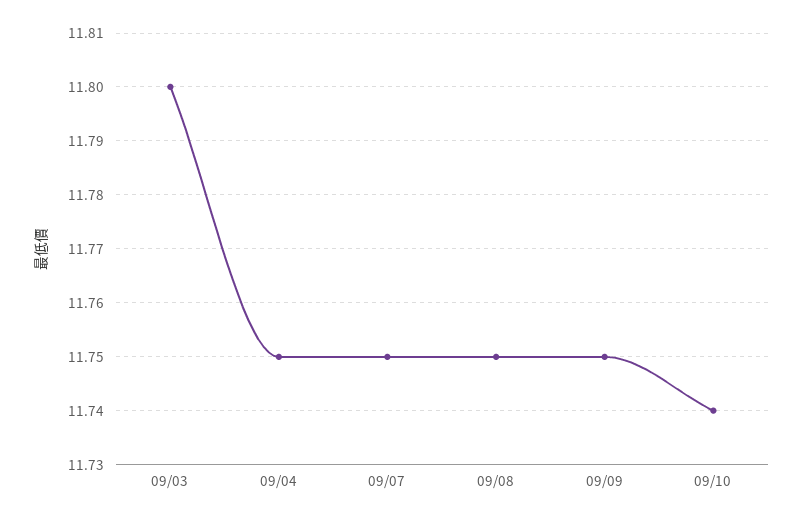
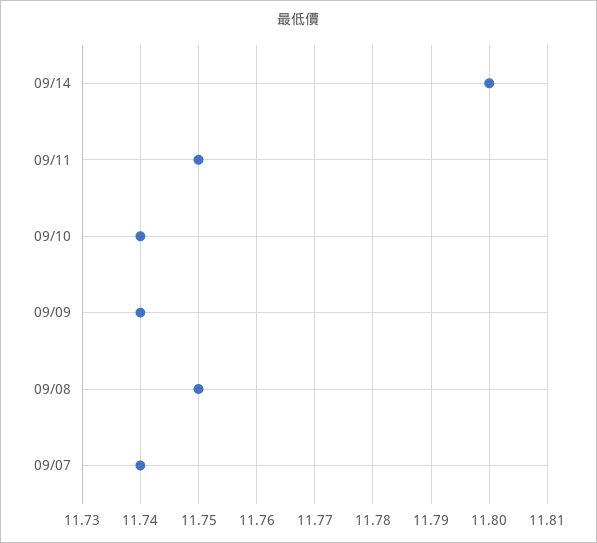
09/03: 11.8 -> none
09/04: 11.75 -> none
09/07: 11.75 -> 11.74
09/09: 11.75 -> 11.74
09/14: none -> 11.8
09/11: none -> 11.75

